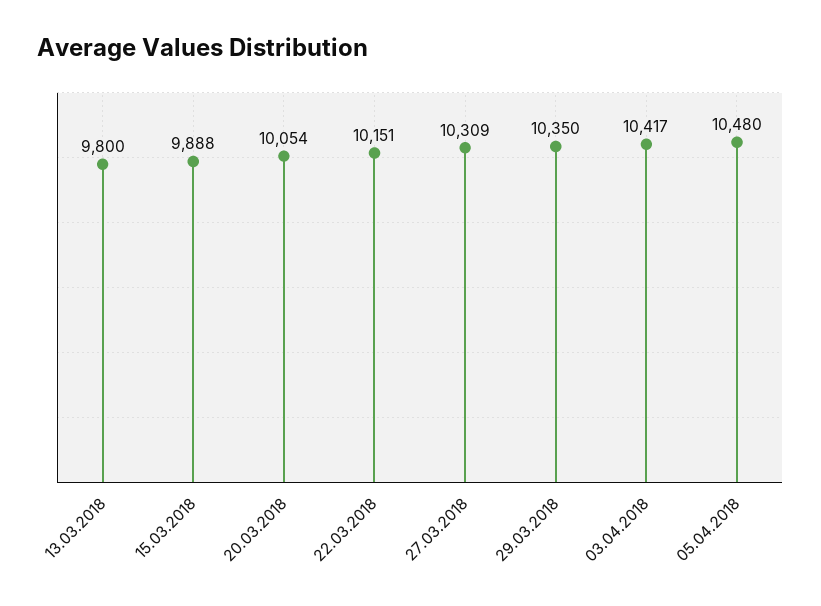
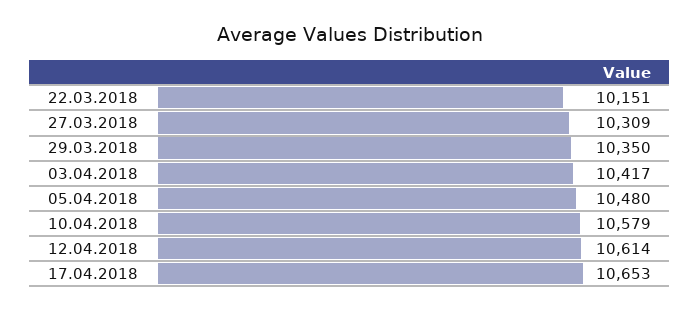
13.03.2018: 9800 -> none
15.03.2018: 9888 -> none
20.03.2018: 10054 -> none
10.04.2018: none -> 10579
12.04.2018: none -> 10614
17.04.2018: none -> 10653

